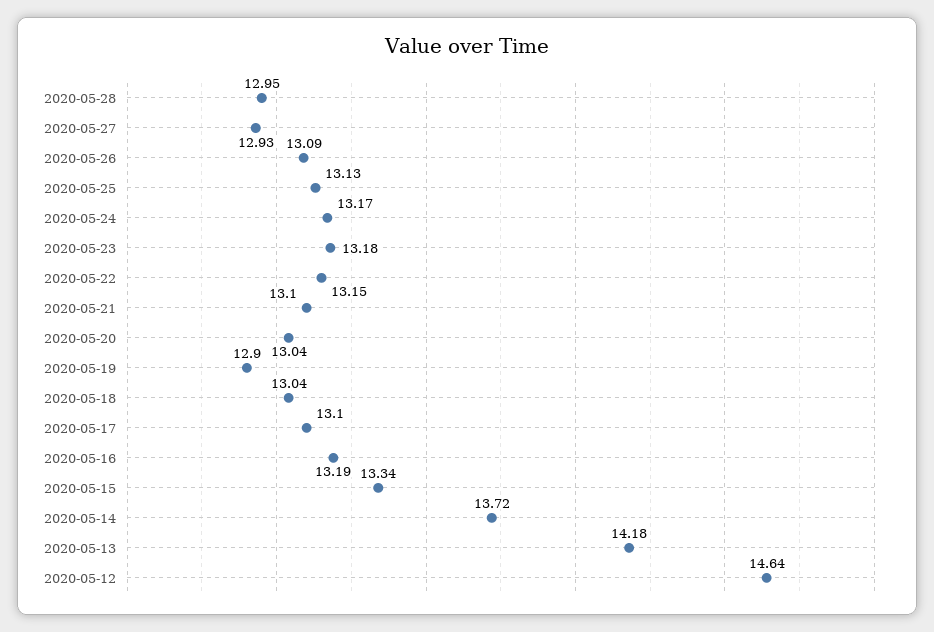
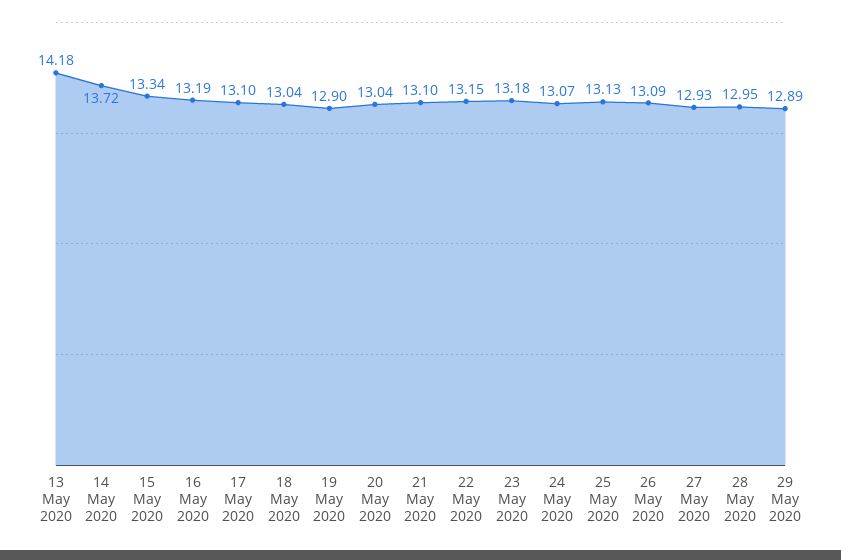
2020-05-24: 13.17 -> 13.07
2020-05-12: 14.64 -> none
29 May 2020: none -> 12.89

